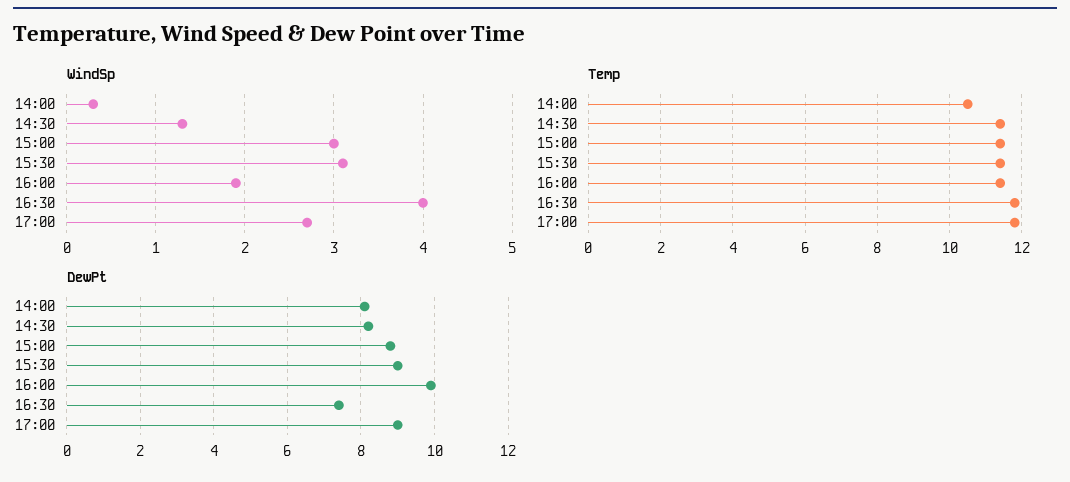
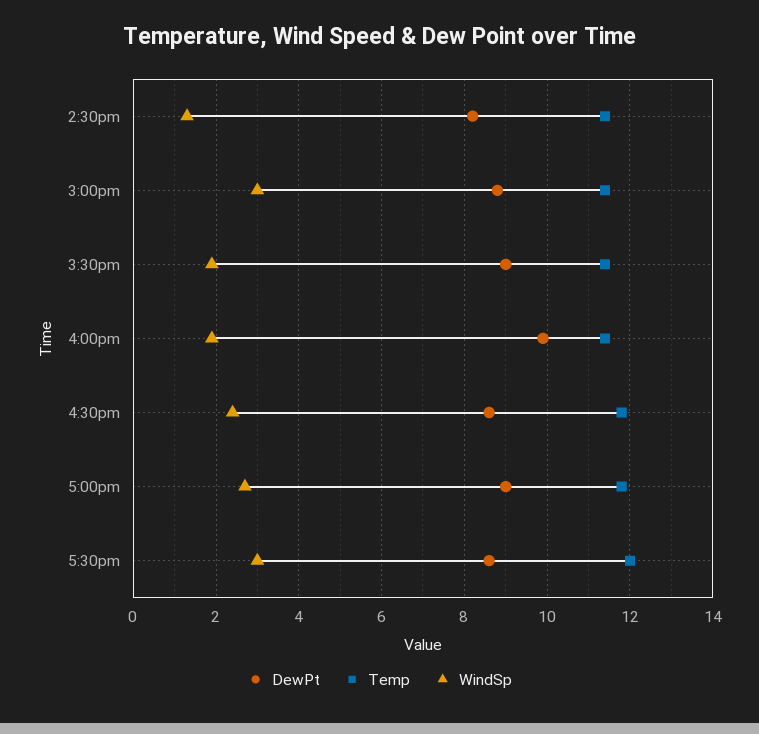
WindSp, 14:00: 0.3 -> none
WindSp, 15:30: 3.1 -> 2
WindSp, 16:30: 4 -> 2.5
Temp, 14:00: 10.5 -> none
DewPt, 14:00: 8 -> none
DewPt, 16:30: 7.5 -> 8.5
DewPt, 5:30pm: none -> 8.5
Temp, 5:30pm: none -> 12
WindSp, 5:30pm: none -> 3

